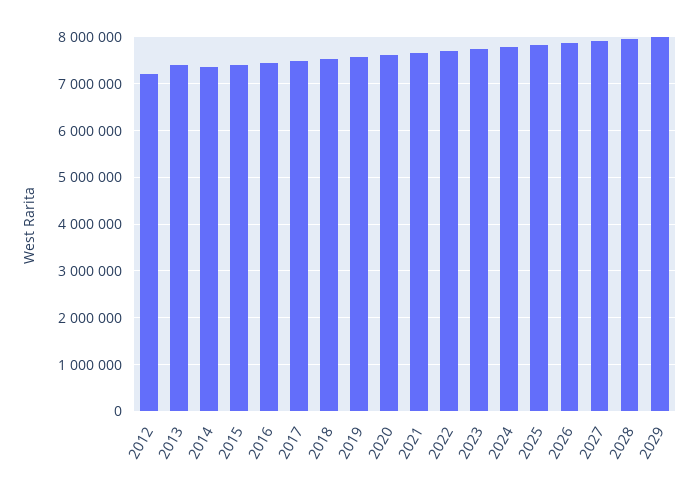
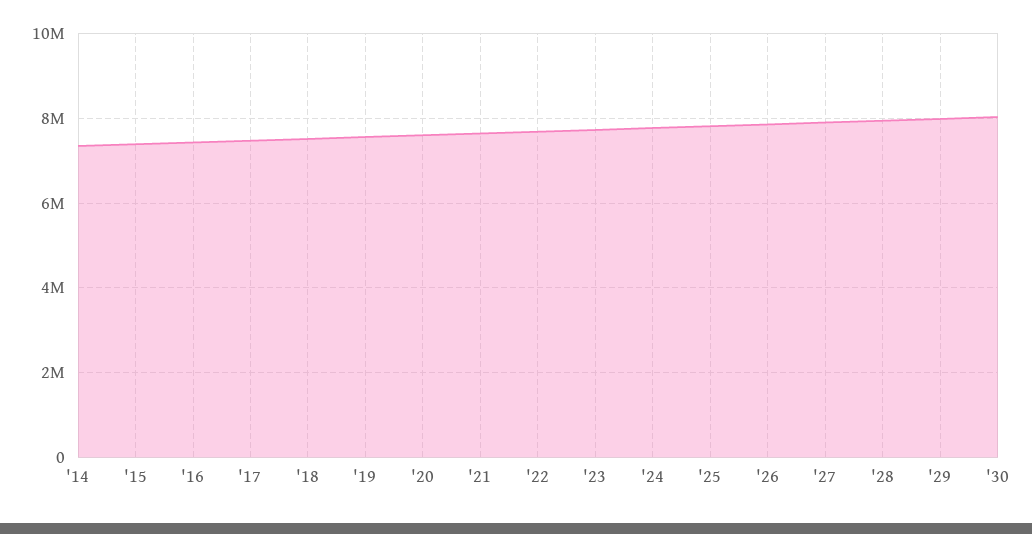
2012: 7200000 -> none
2013: 7400000 -> none
'30: none -> 8000000

